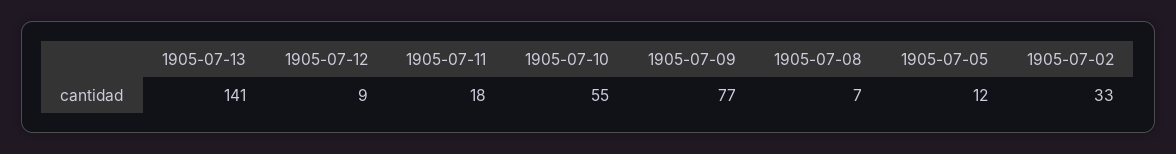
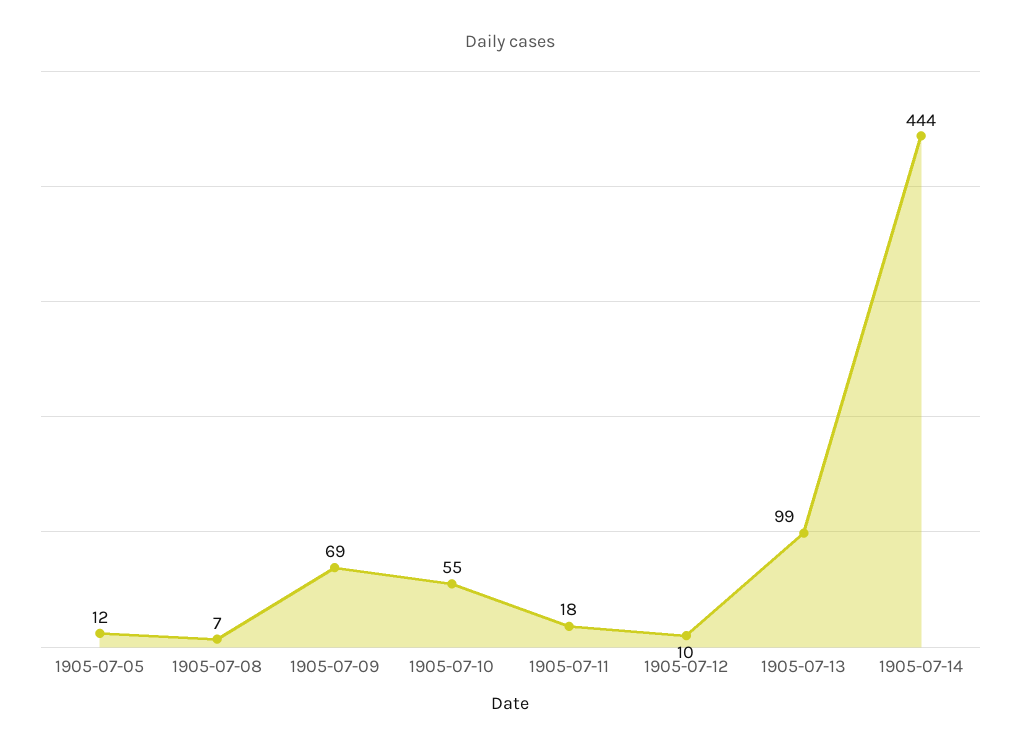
1905-07-13: 141 -> 99
1905-07-12: 9 -> 10
1905-07-09: 77 -> 69
1905-07-02: 33 -> none
1905-07-14: none -> 444

